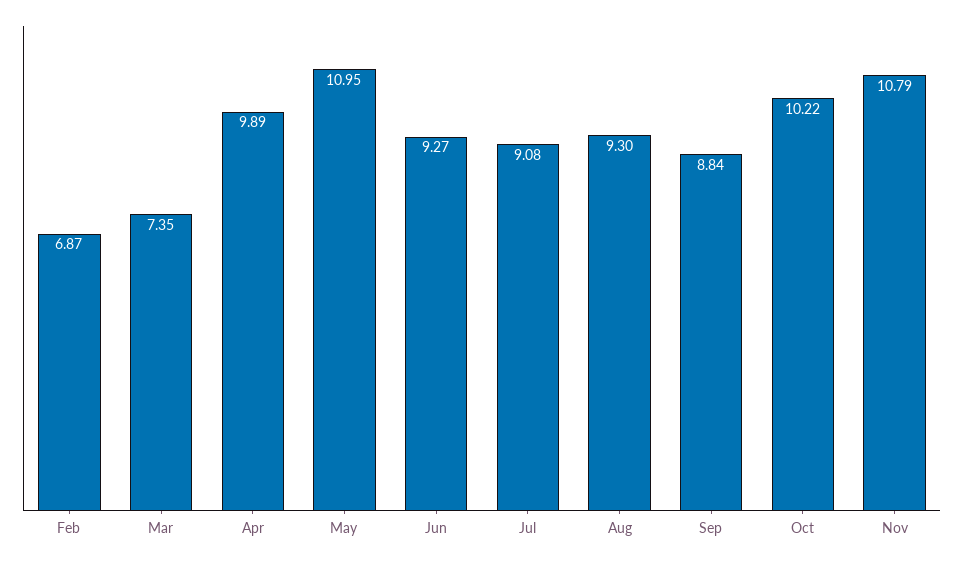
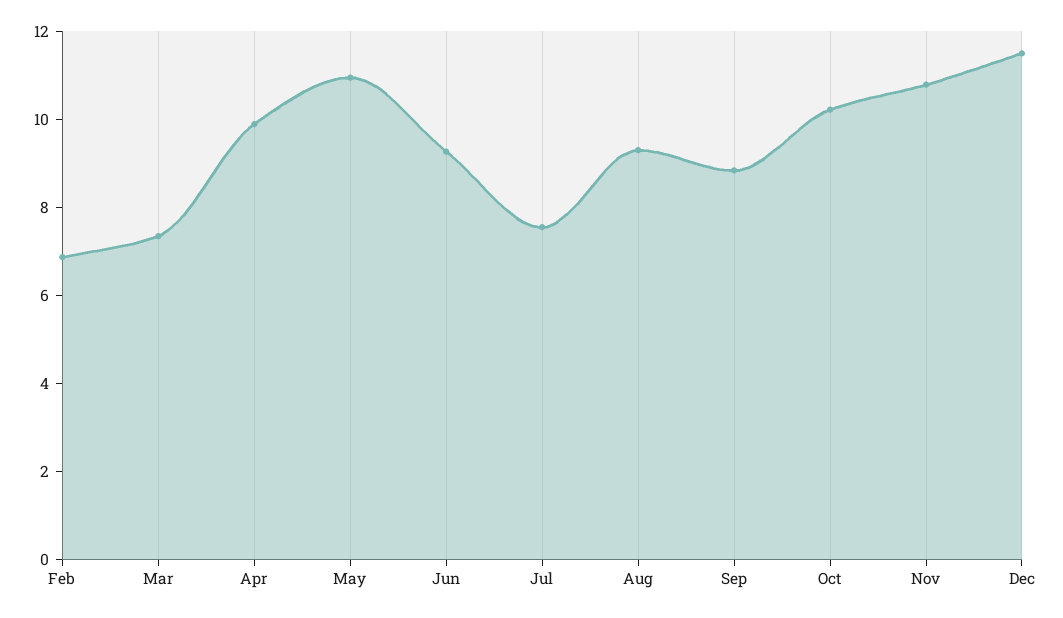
Jul: 9.08 -> 7.5
Dec: none -> 11.5

